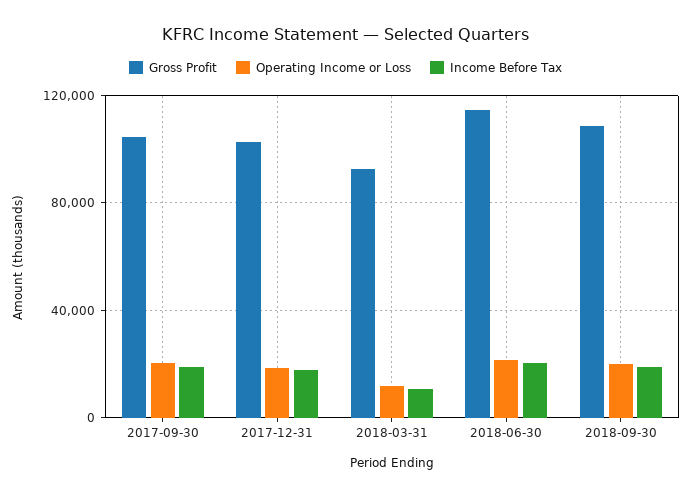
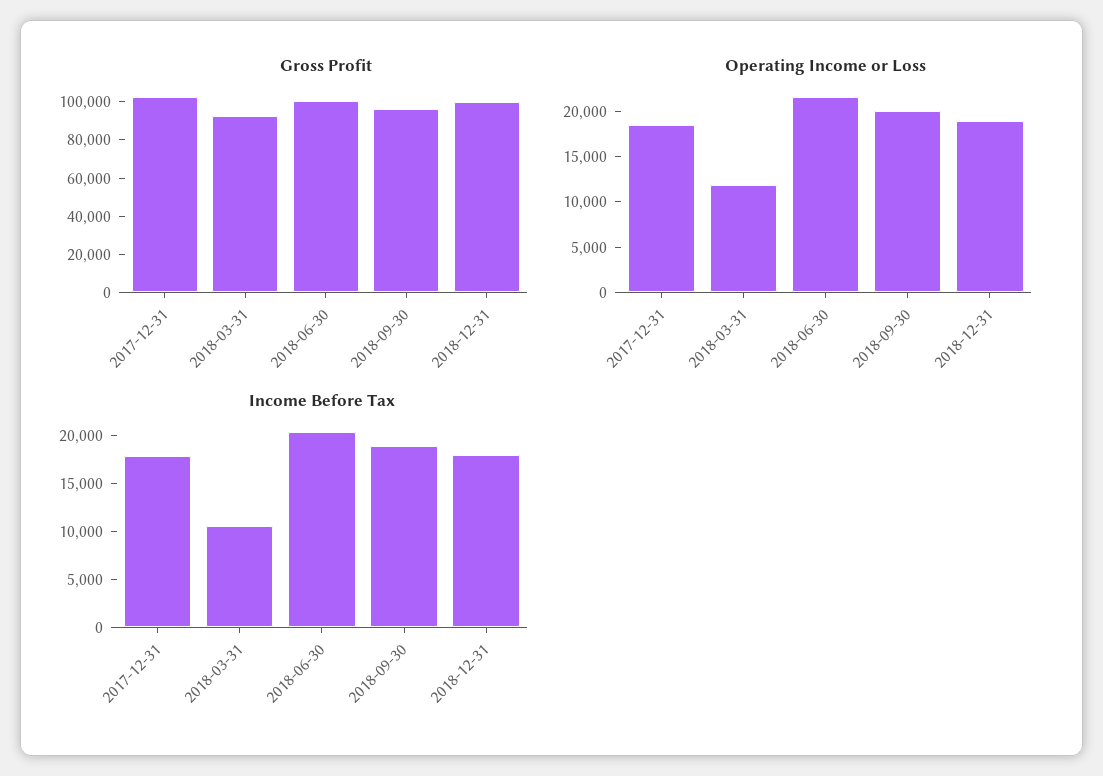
Gross Profit, 2017-09-30: 105000 -> none
Operating Income or Loss, 2017-09-30: 20000 -> none
Income Before Tax, 2017-09-30: 20000 -> none
Gross Profit, 2018-06-30: 115000 -> 100000
Gross Profit, 2018-09-30: 110000 -> 95000
Gross Profit, 2018-12-31: none -> 100000
Operating Income or Loss, 2018-12-31: none -> 19000
Income Before Tax, 2018-12-31: none -> 18000

